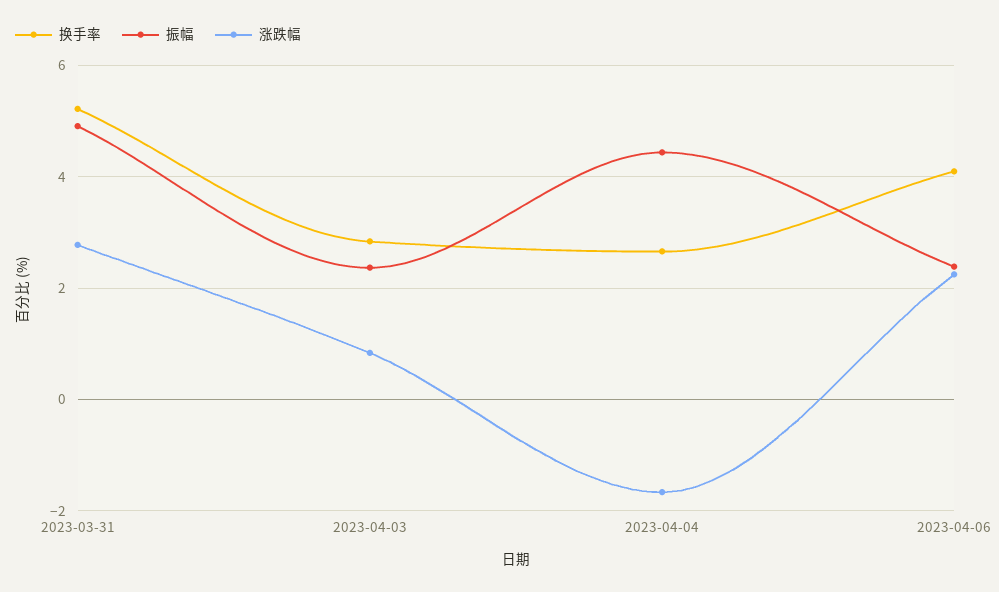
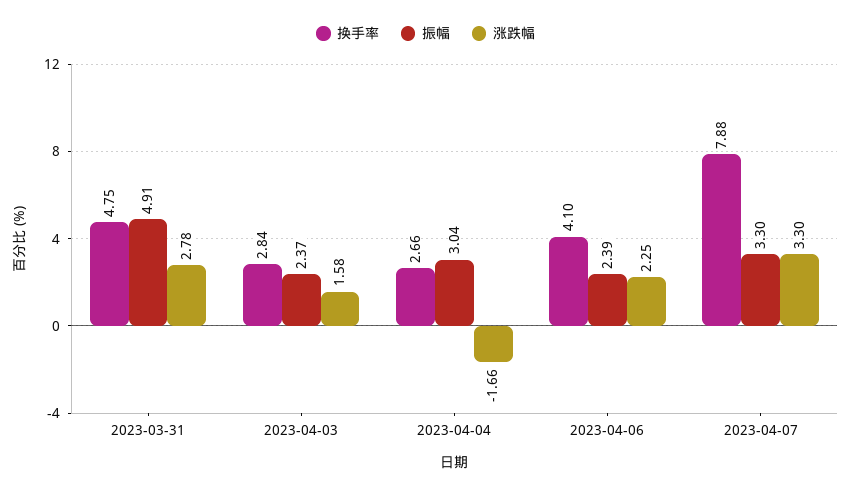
换手率, 2023-03-31: 5.2 -> 4.75
涨跌幅, 2023-04-03: 0.8 -> 1.58
振幅, 2023-04-04: 4.4 -> 3.04
换手率, 2023-04-07: none -> 7.88
振幅, 2023-04-07: none -> 3.3
涨跌幅, 2023-04-07: none -> 3.3

